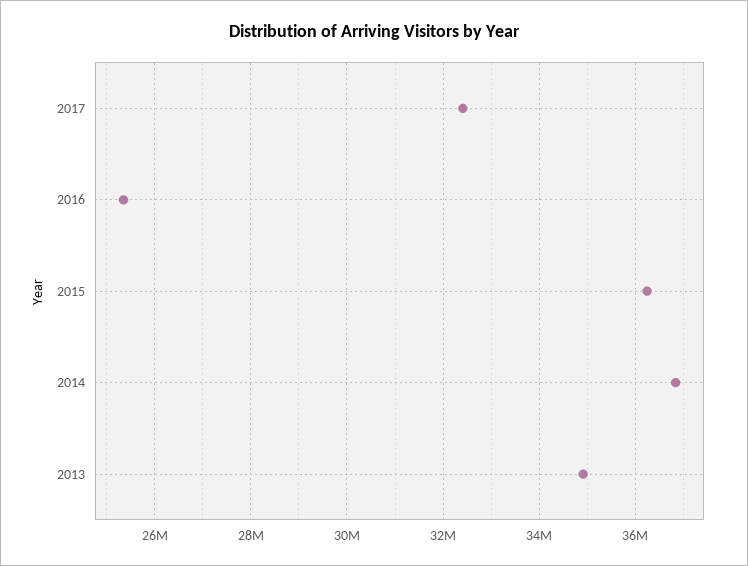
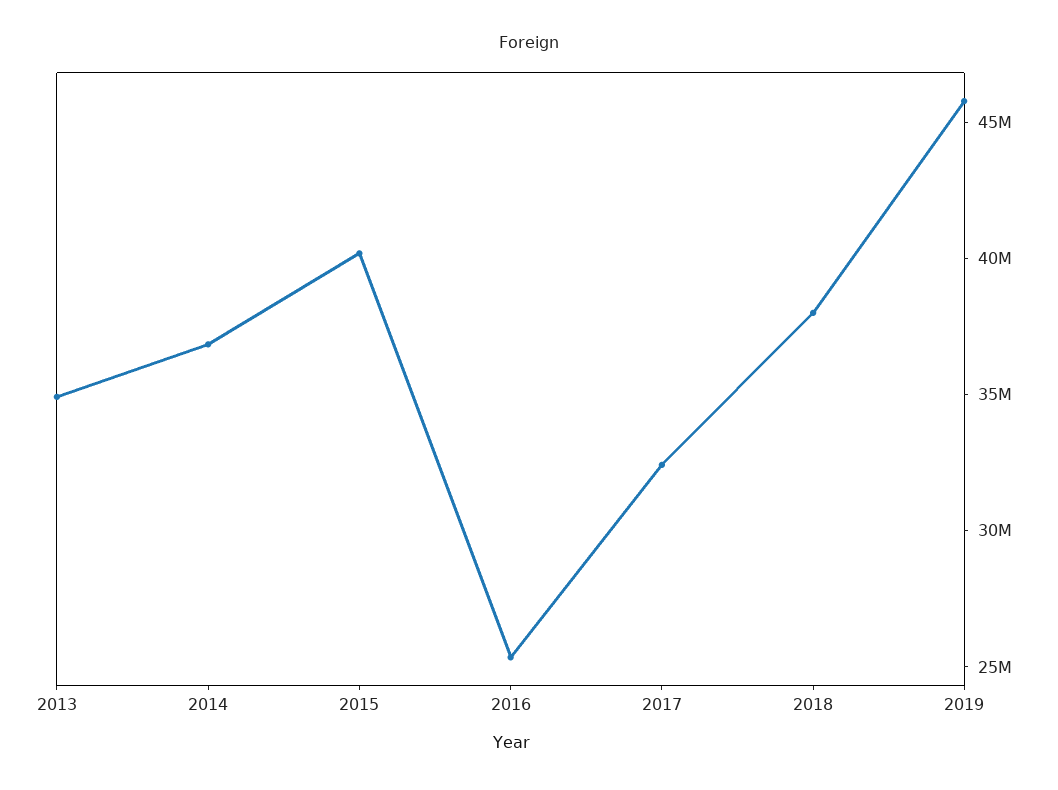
2015: 36200000 -> 40000000
2018: none -> 38000000
2019: none -> 46000000

